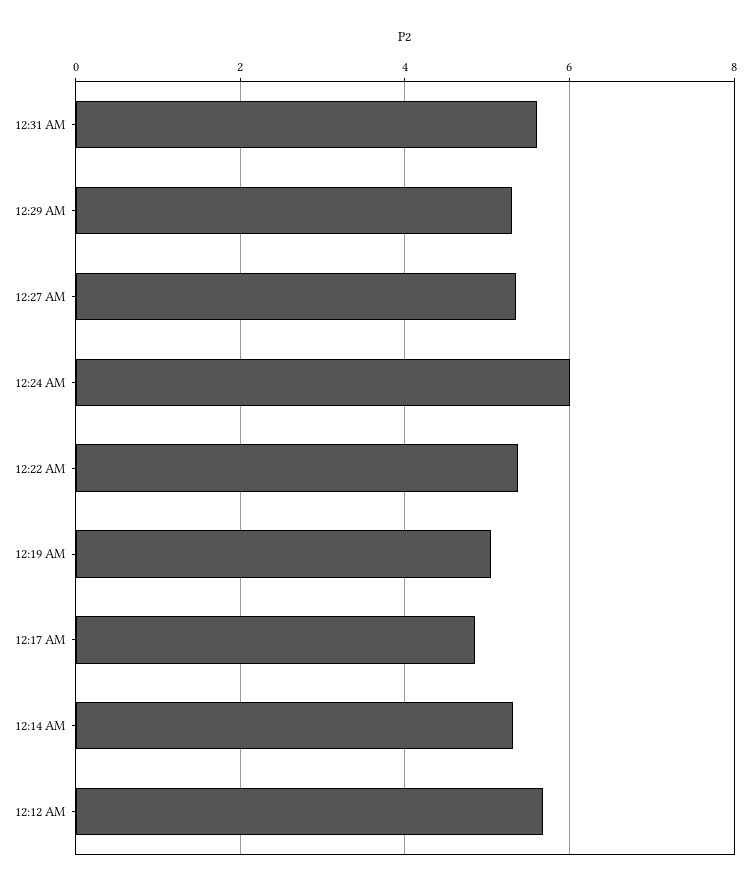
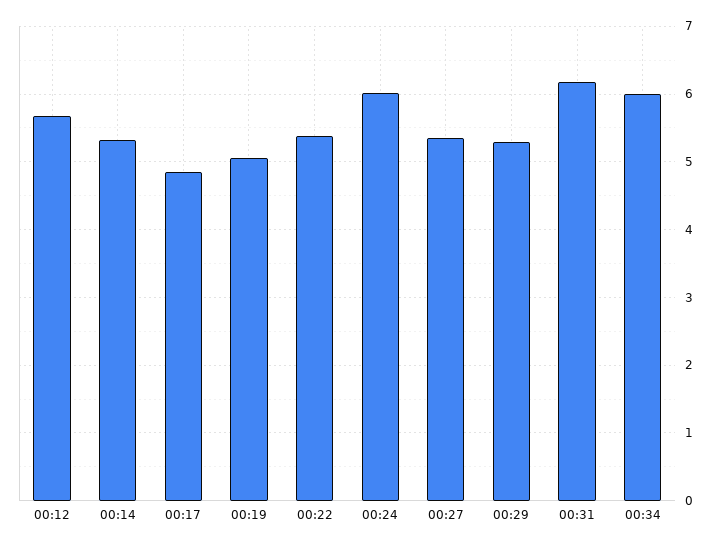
12:31 AM: 5.6 -> 6.2
00:34: none -> 6

